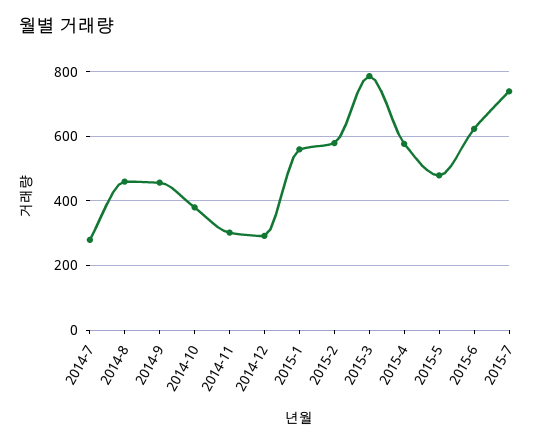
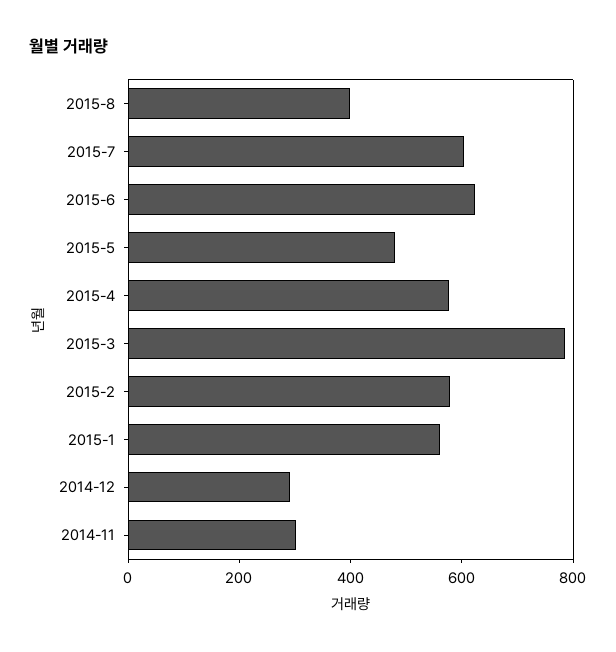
2014-7: 280 -> none
2014-8: 460 -> none
2014-9: 460 -> none
2014-10: 380 -> none
2015-7: 740 -> 600
2015-8: none -> 400

